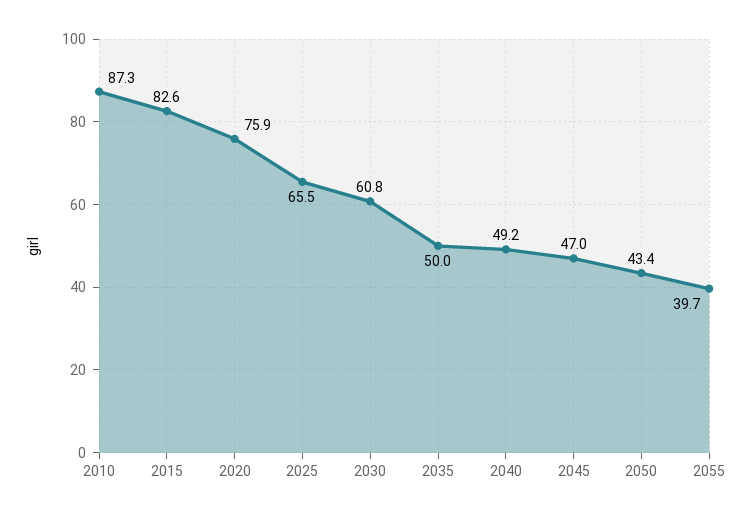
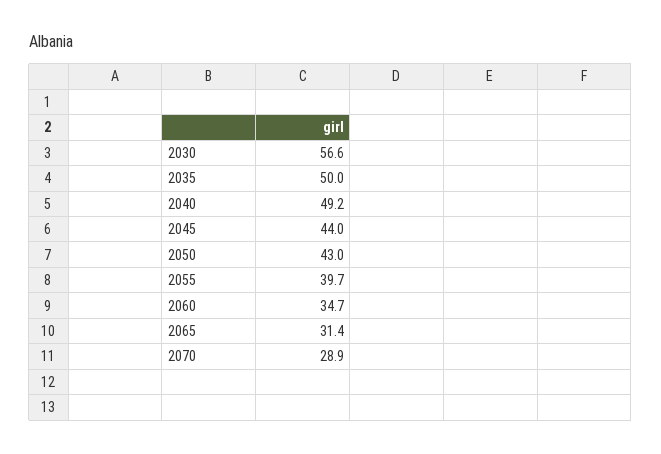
2010: 87.3 -> none
2015: 82.6 -> none
2020: 75.9 -> none
2025: 65.5 -> none
2030: 60.8 -> 56.6
2045: 47 -> 44
2050: 43.4 -> 43
2060: none -> 34.7
2065: none -> 31.4
2070: none -> 28.9

